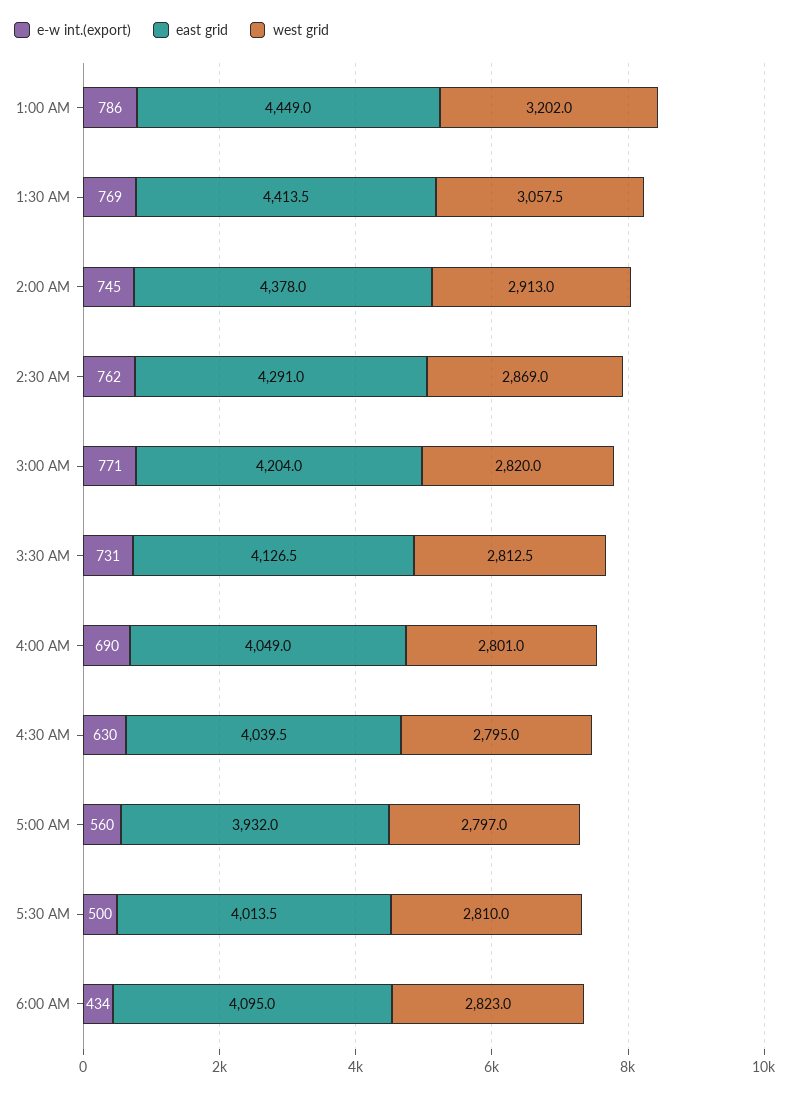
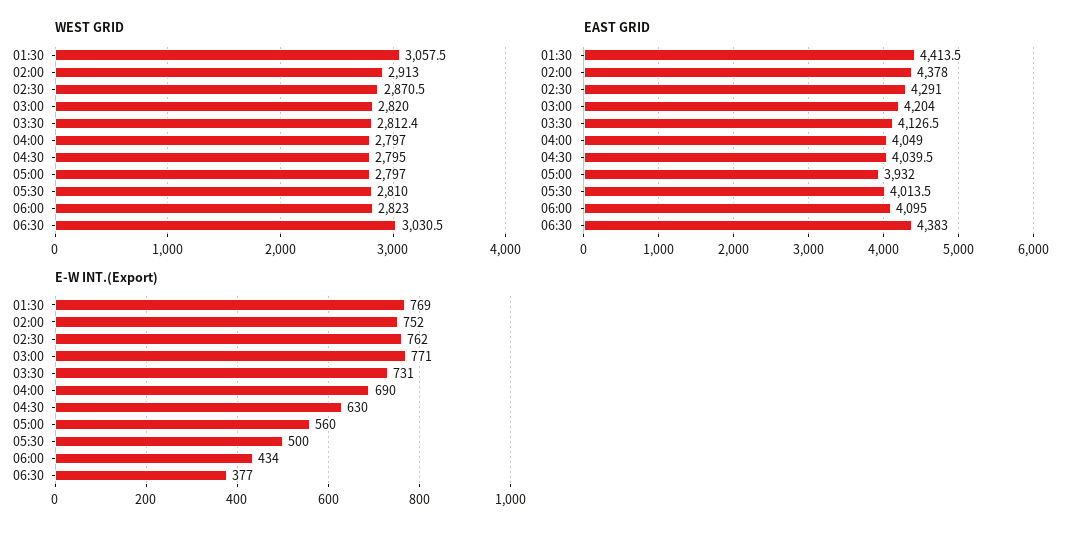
e-w int.(export), 1:00 AM: 786 -> none
east grid, 1:00 AM: 4449 -> none
west grid, 1:00 AM: 3202 -> none
e-w int.(export), 2:00 AM: 745 -> 752
west grid, 2:30 AM: 2869 -> 2870.5
west grid, 3:30 AM: 2812.5 -> 2812.4
west grid, 4:00 AM: 2801 -> 2797
west grid, 06:30: none -> 3030.5
east grid, 06:30: none -> 4383
e-w int.(export), 06:30: none -> 377

